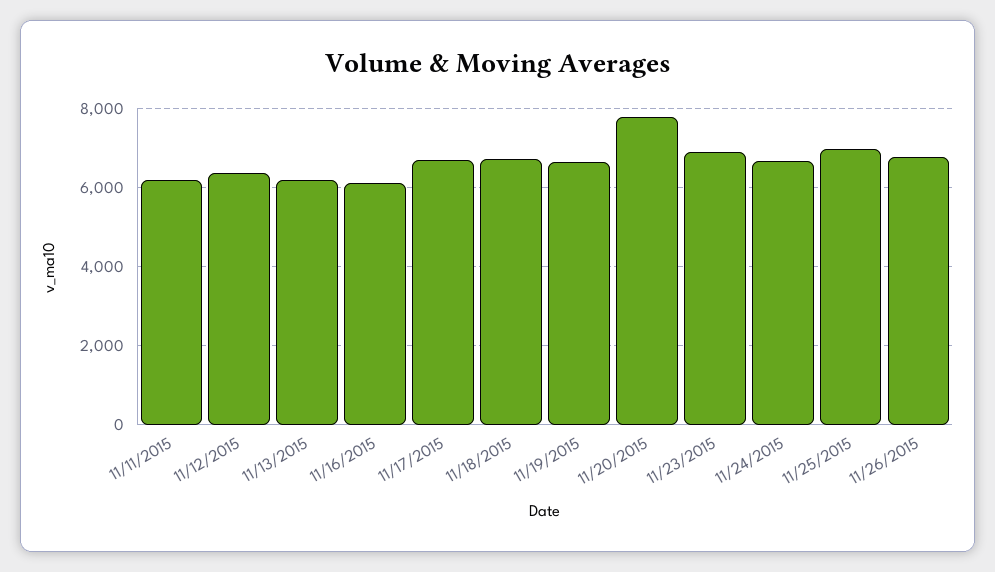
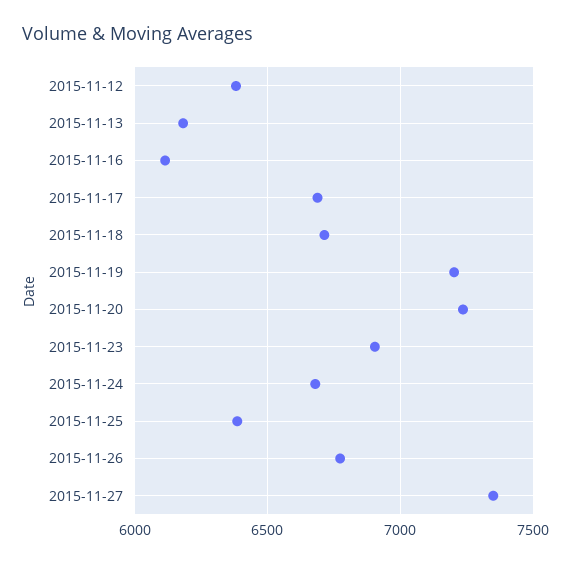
11/11/2015: 6200 -> none
11/19/2015: 6600 -> 7200
11/20/2015: 7800 -> 7250
11/25/2015: 7000 -> 6400
2015-11-27: none -> 7350

